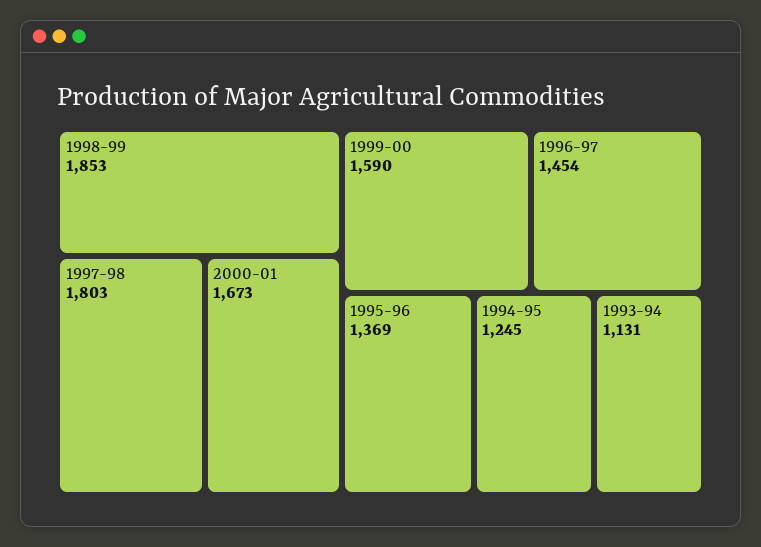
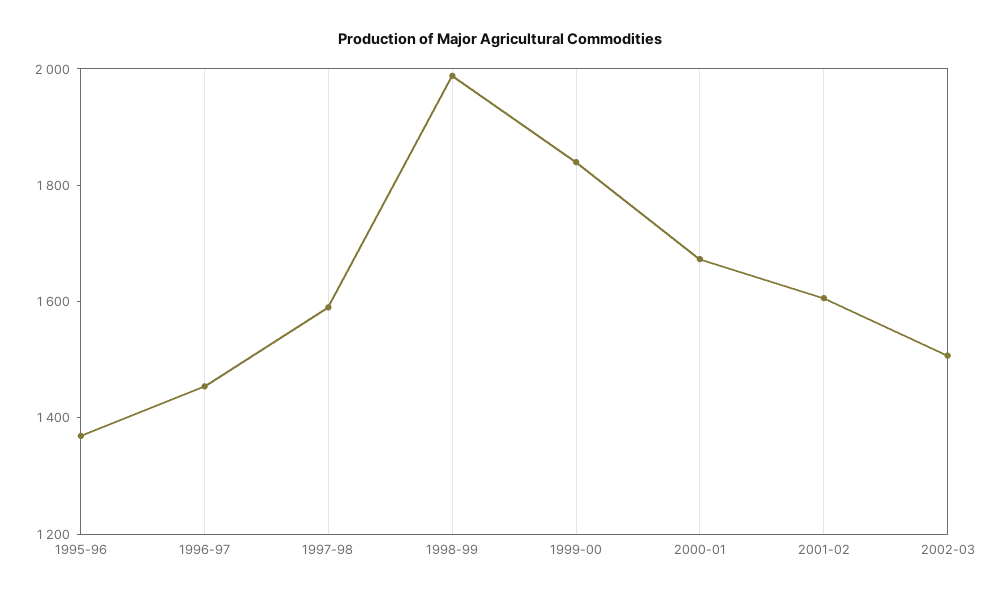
1998-99: 1853 -> 2000
1997-98: 1803 -> 1600
1999-00: 1590 -> 1850
1994-95: 1245 -> none
1993-94: 1131 -> none
2001-02: none -> 1600
2002-03: none -> 1500

